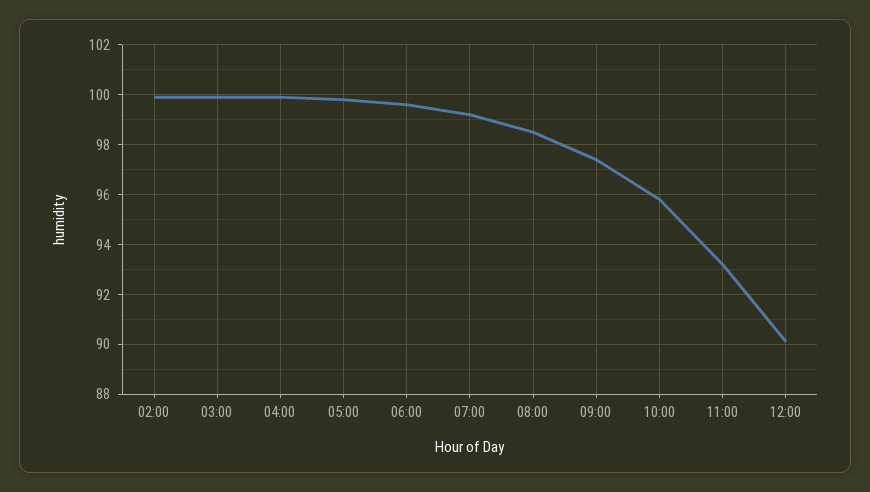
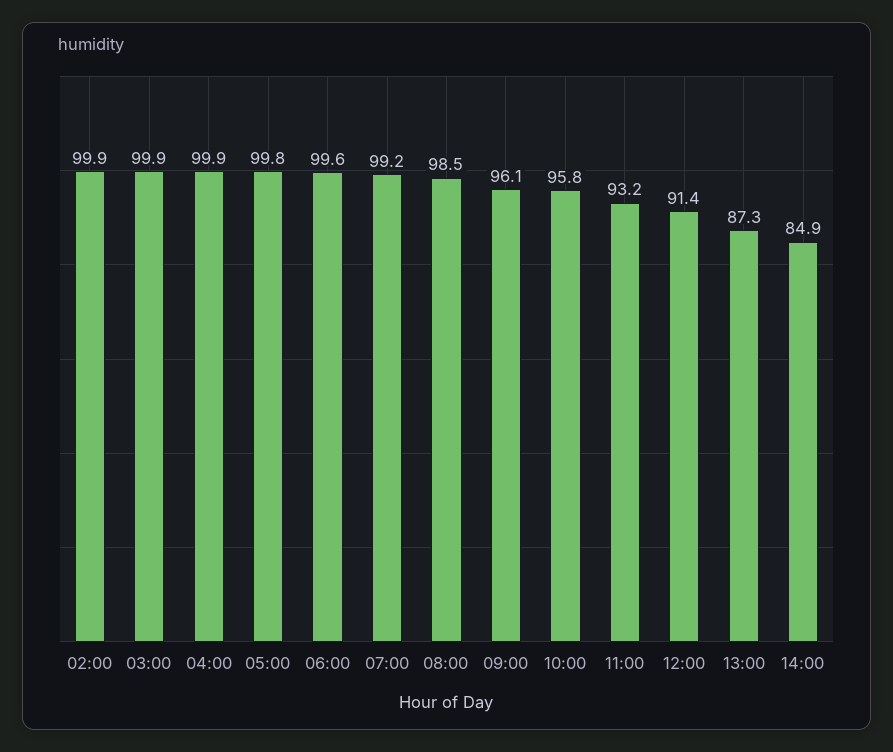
09:00: 97.5 -> 96.1
12:00: 90 -> 91.4
13:00: none -> 87.3
14:00: none -> 84.9

